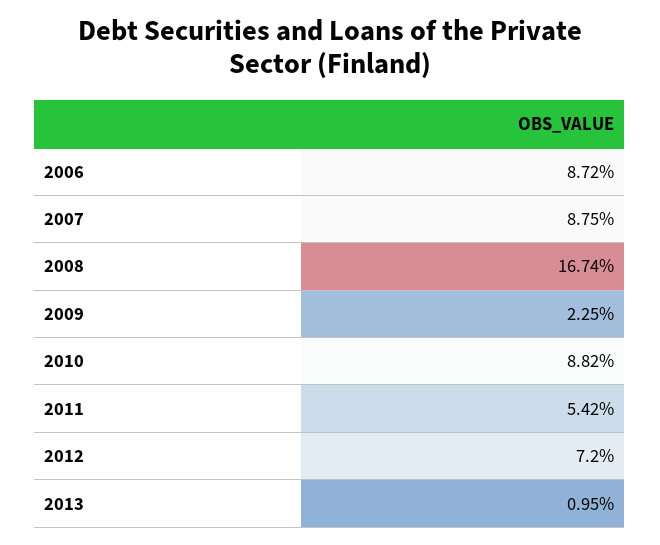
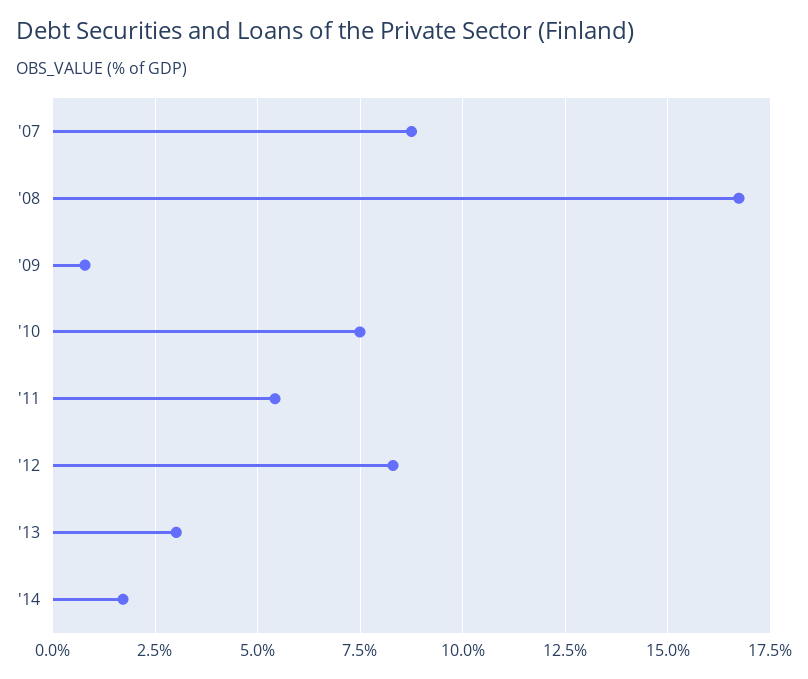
2006: 8.72 -> none
2009: 2.25 -> 0.75
2010: 8.82 -> 7.5
2012: 7.2 -> 8.25
2013: 0.95 -> 3
'14: none -> 1.75

